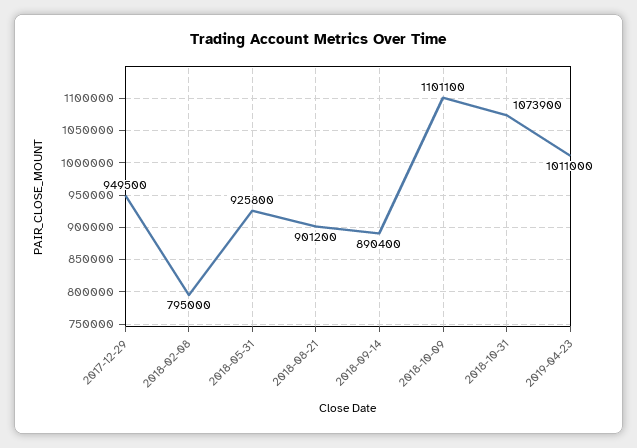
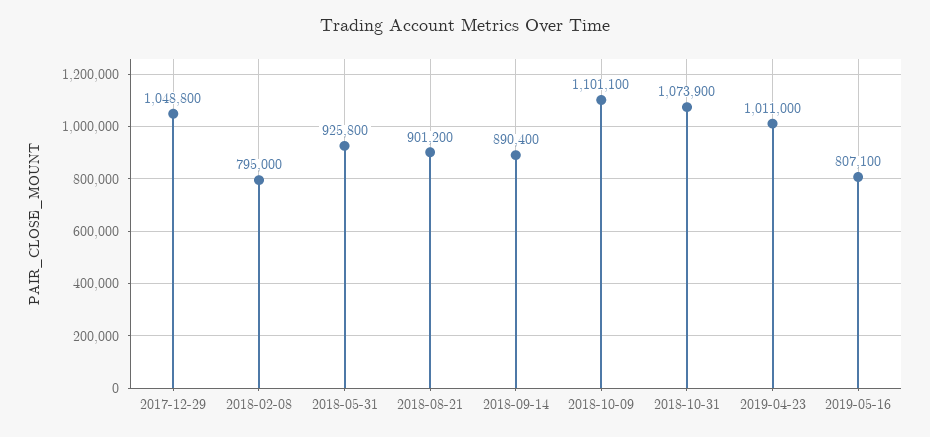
2017-12-29: 949500 -> 1048800
2019-05-16: none -> 807100

